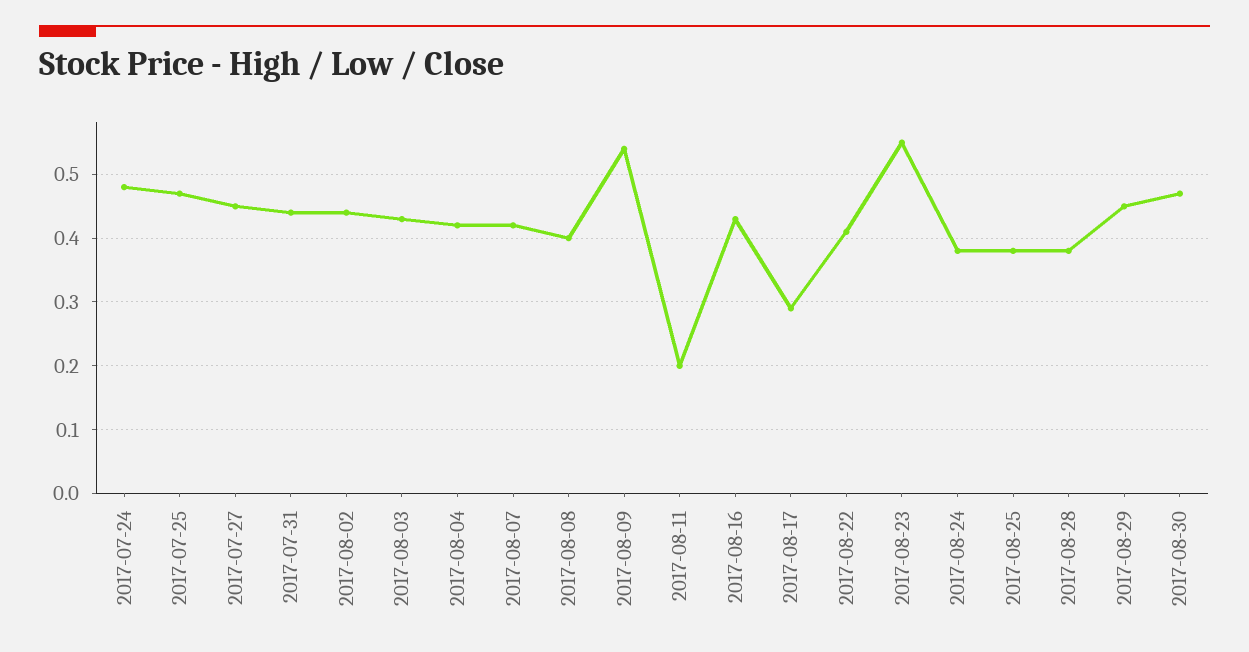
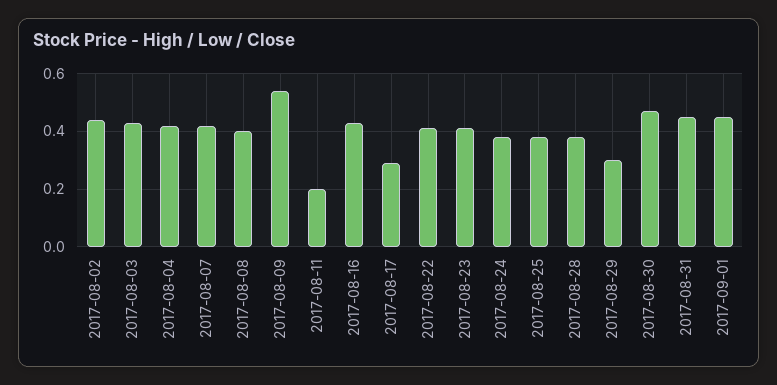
2017-07-24: 0.48 -> none
2017-07-25: 0.47 -> none
2017-07-27: 0.45 -> none
2017-07-31: 0.44 -> none
2017-08-23: 0.55 -> 0.4
2017-08-29: 0.45 -> 0.3
2017-08-31: none -> 0.45
2017-09-01: none -> 0.45

